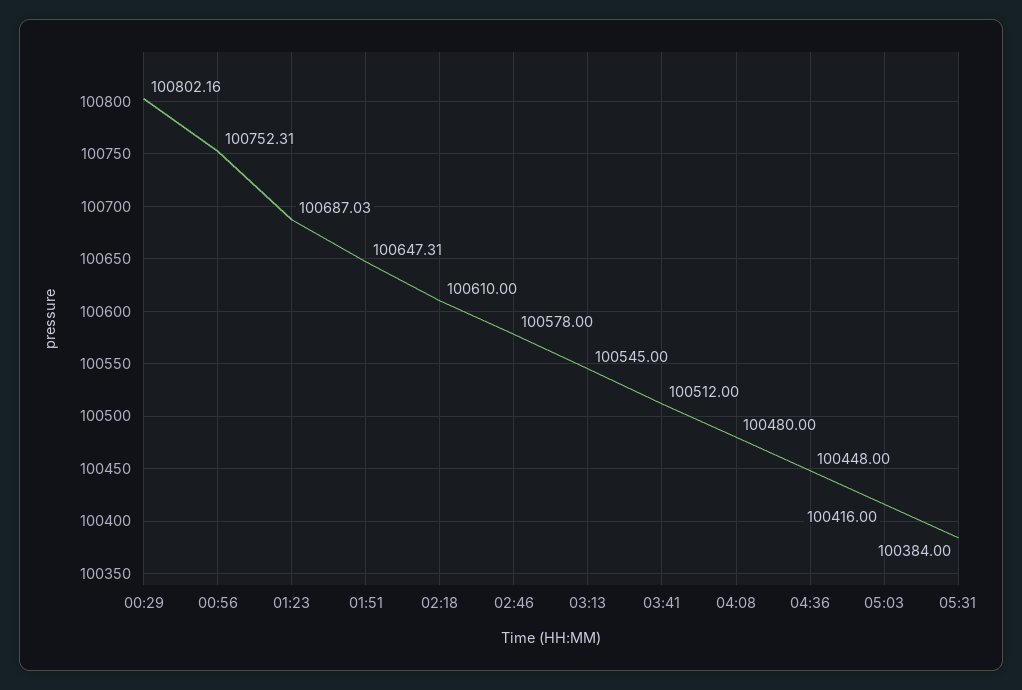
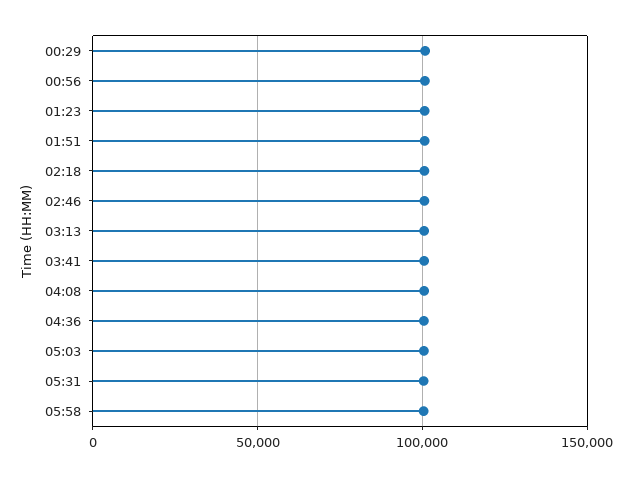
05:58: none -> 100000

